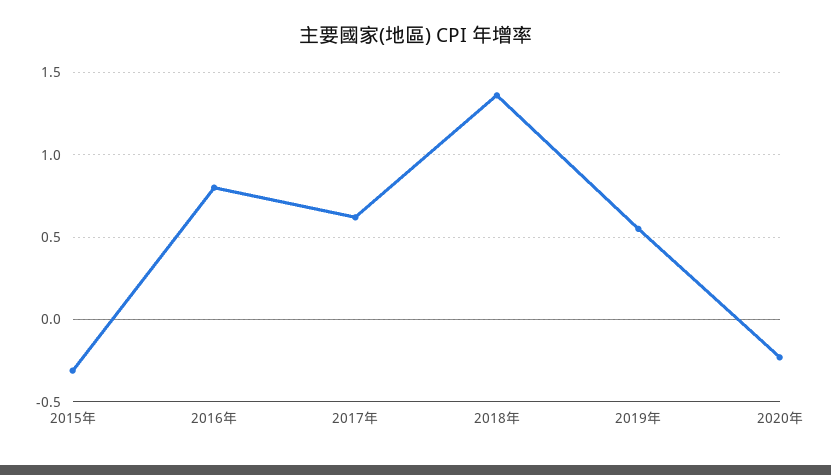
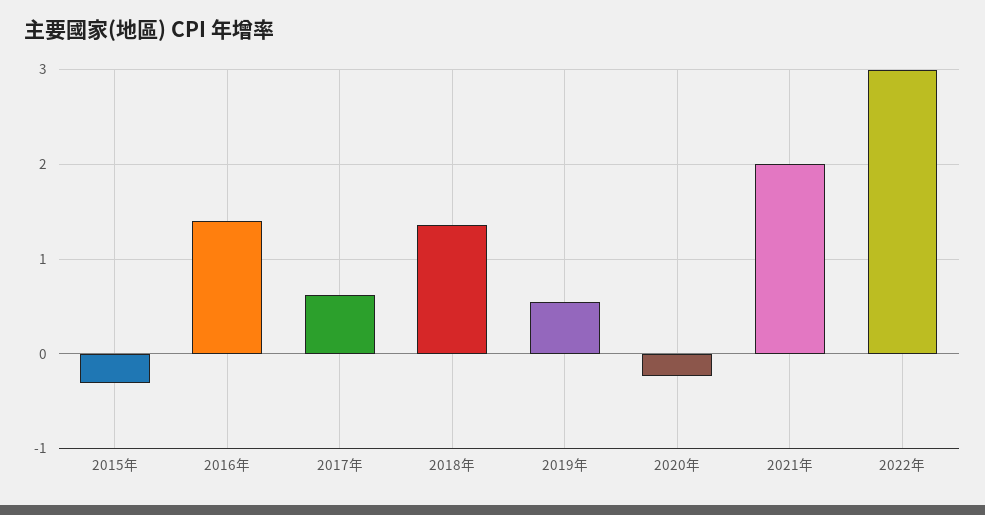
2016年: 0.8 -> 1.4
2021年: none -> 2
2022年: none -> 3

